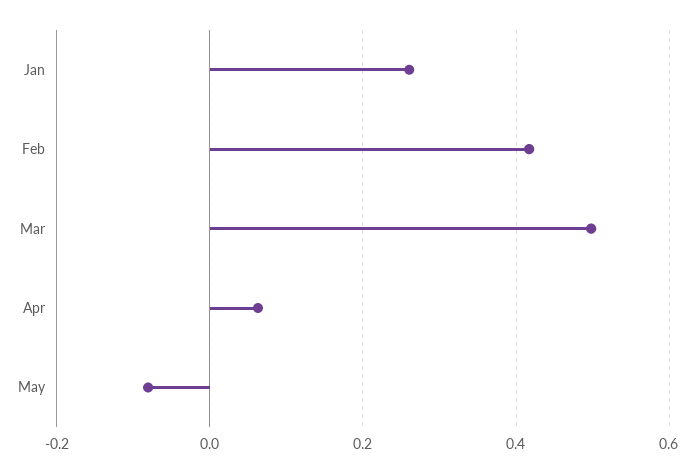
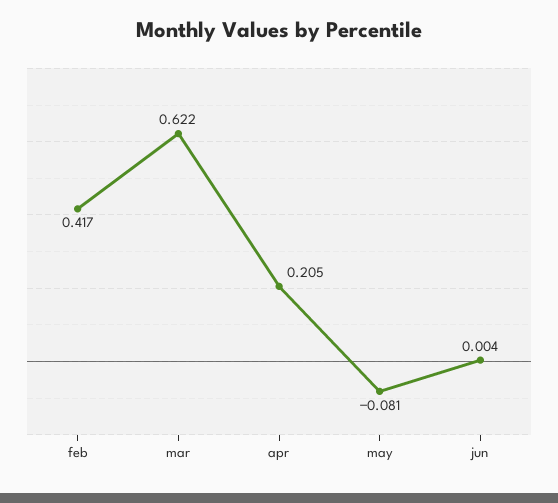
Jan: 0.26 -> none
Mar: 0.5 -> 0.622
Apr: 0.06 -> 0.205
jun: none -> 0.004

